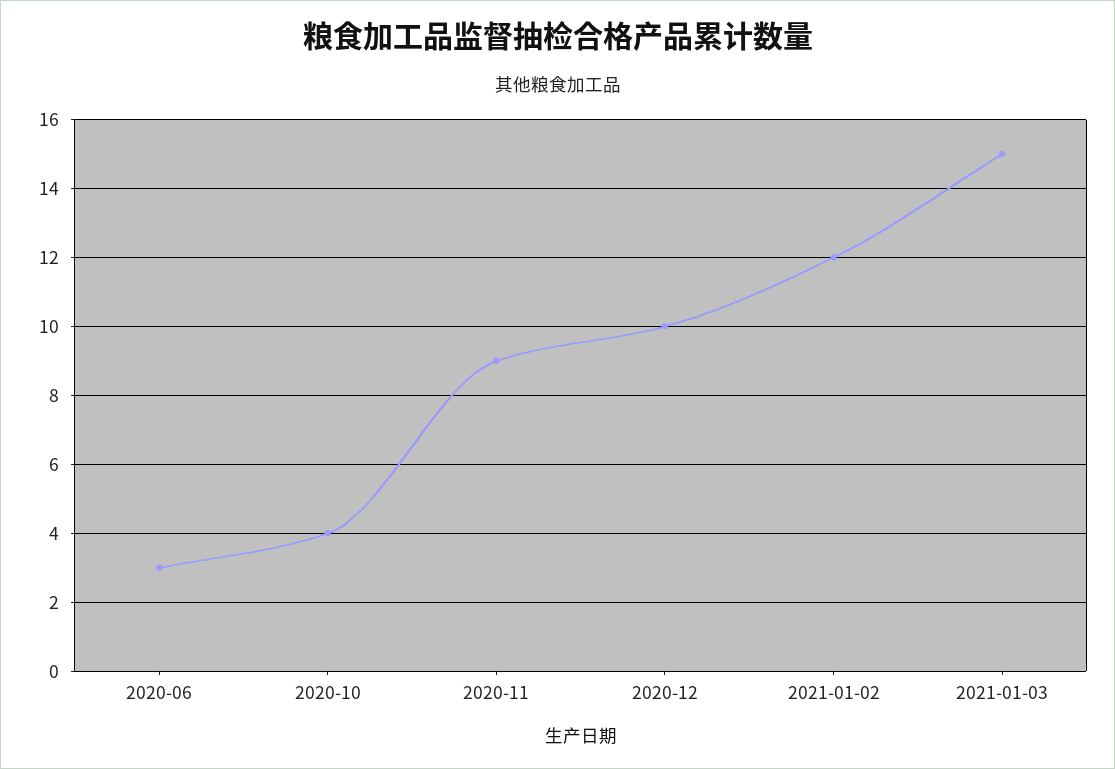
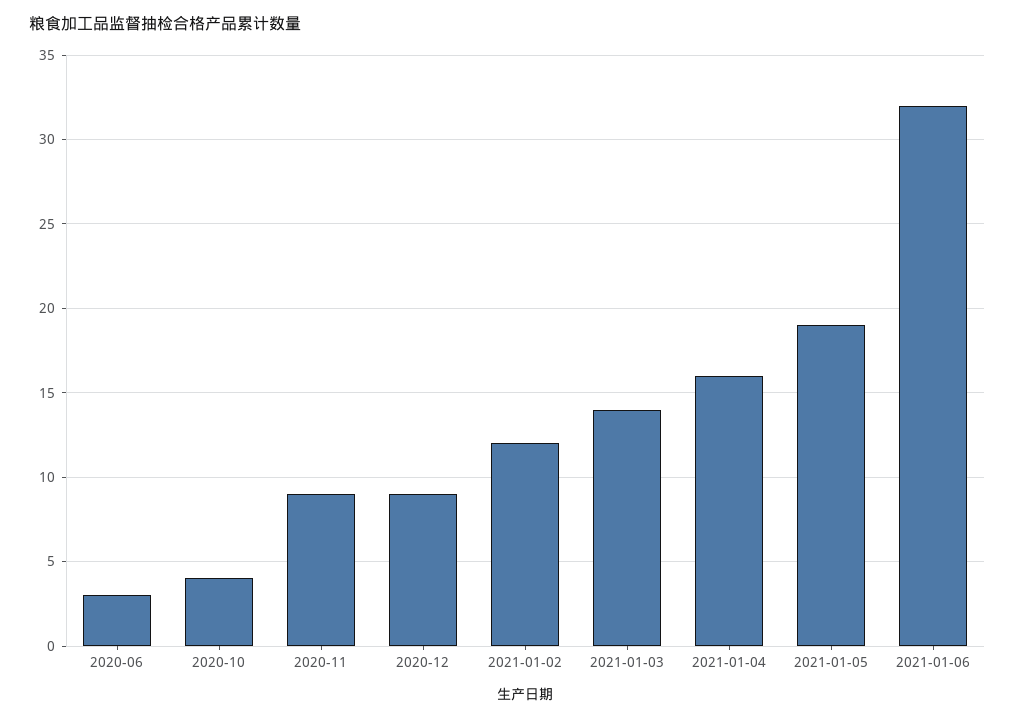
2020-12: 10 -> 9
2021-01-03: 15 -> 14
2021-01-04: none -> 16
2021-01-05: none -> 19
2021-01-06: none -> 32

